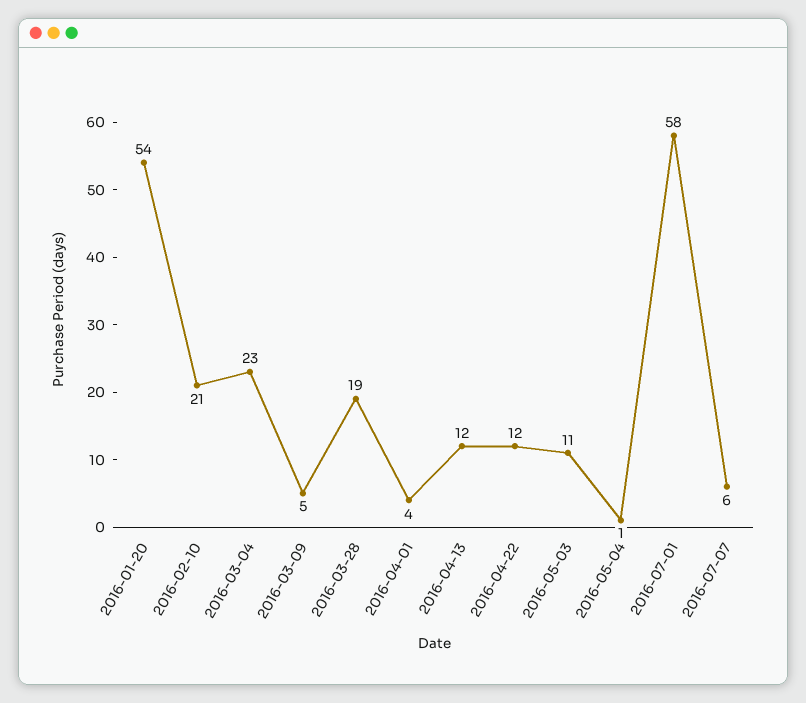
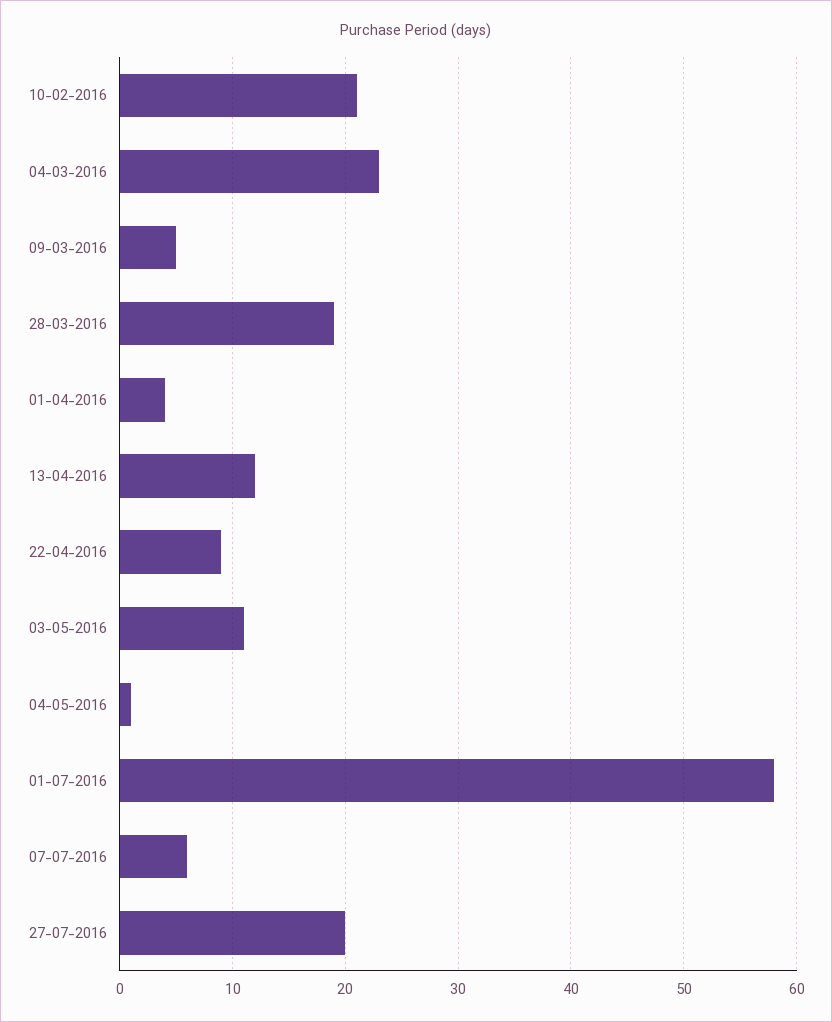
2016-01-20: 54 -> none
2016-04-22: 12 -> 9
27-07-2016: none -> 20

